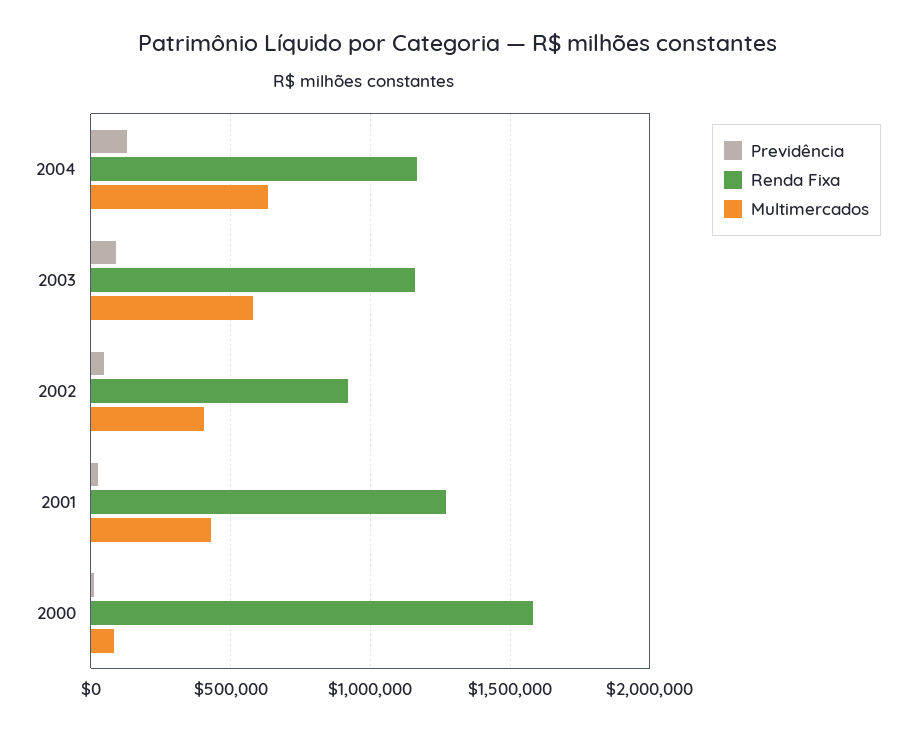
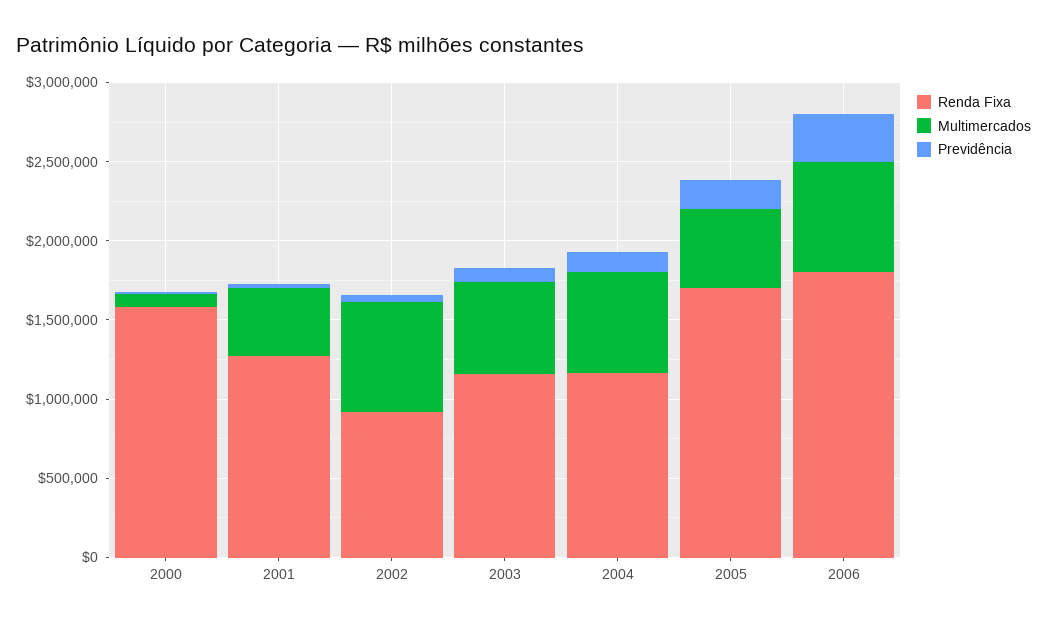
Multimercados, 2002: 400000 -> 700000
Renda Fixa, 2005: none -> 1700000
Multimercados, 2005: none -> 500000
Previdência, 2005: none -> 200000
Renda Fixa, 2006: none -> 1800000
Multimercados, 2006: none -> 700000
Previdência, 2006: none -> 300000

